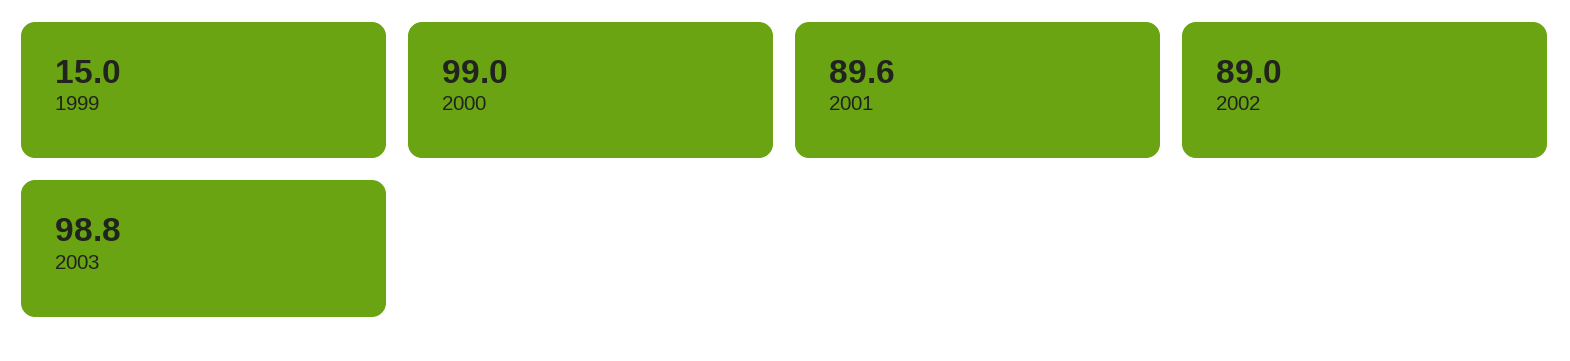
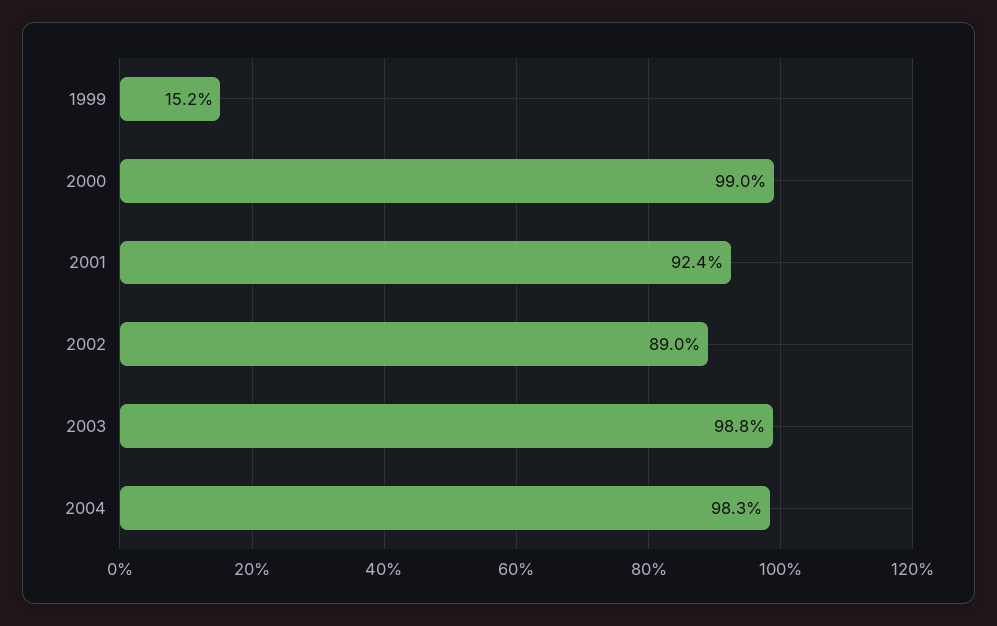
1999: 15 -> 15.2
2001: 89.6 -> 92.4
2004: none -> 98.3

